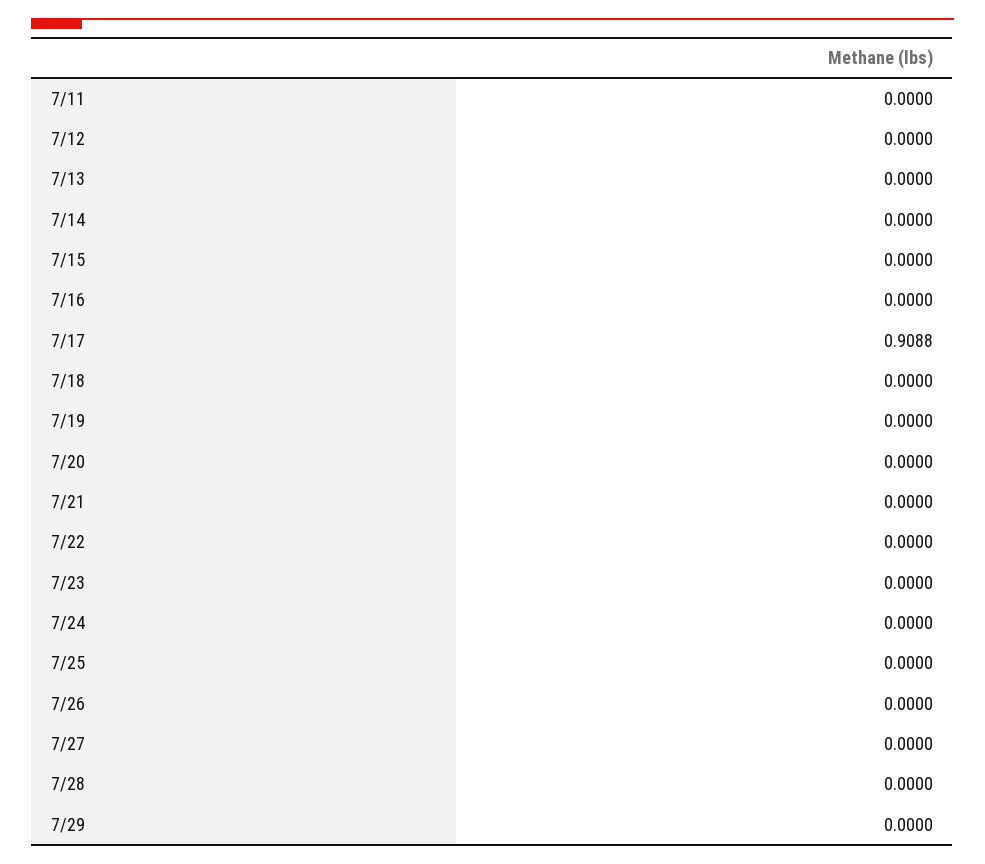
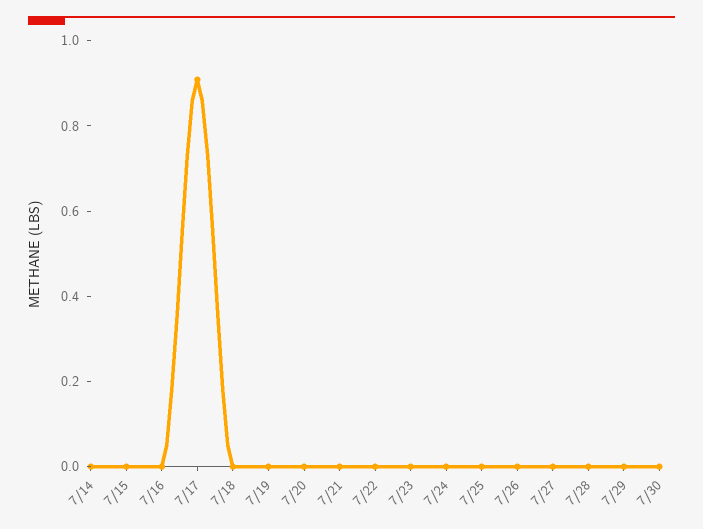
7/11: 0 -> none
7/12: 0 -> none
7/13: 0 -> none
7/30: none -> 0

